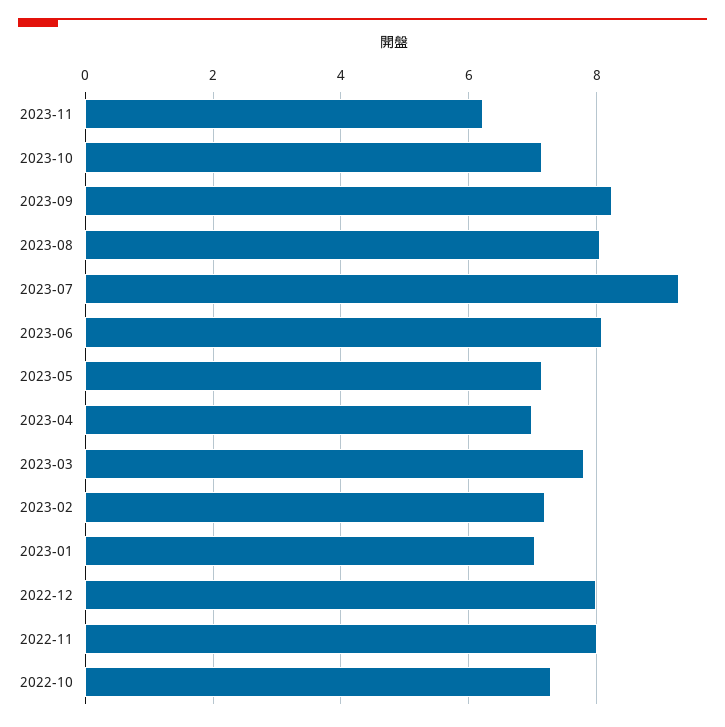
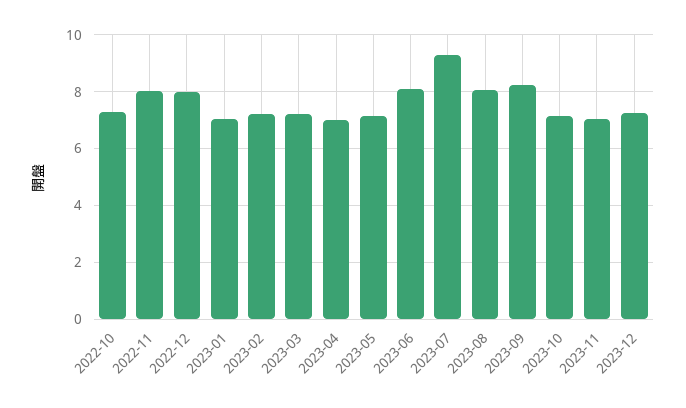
2023-11: 6.2 -> 7
2023-03: 7.8 -> 7.25
2023-12: none -> 7.25

